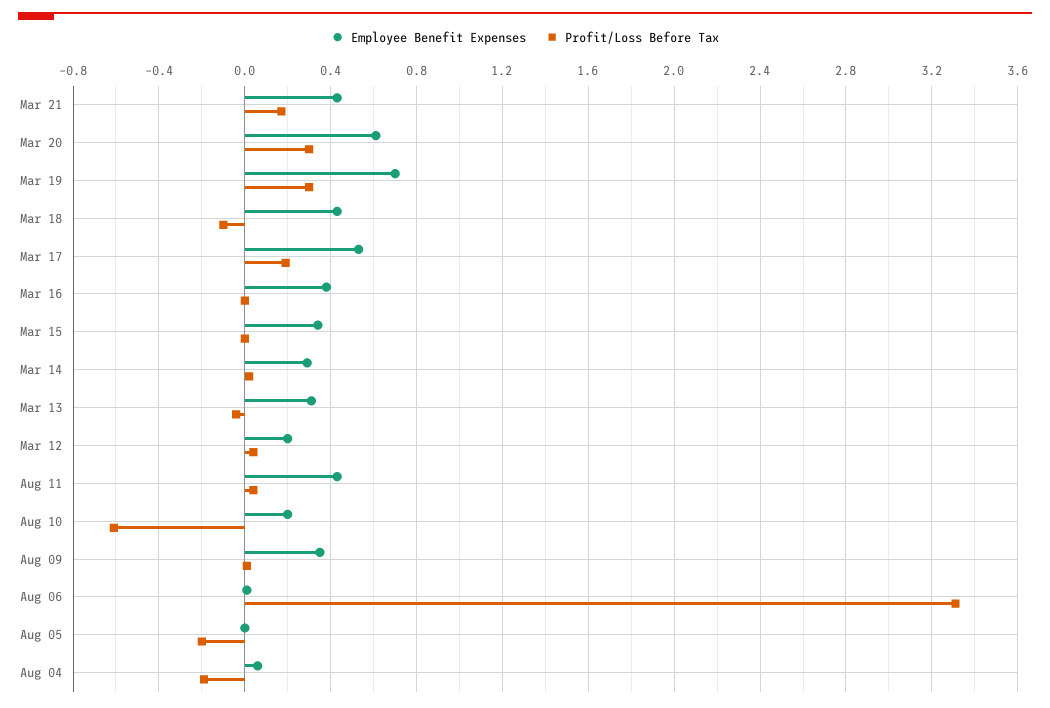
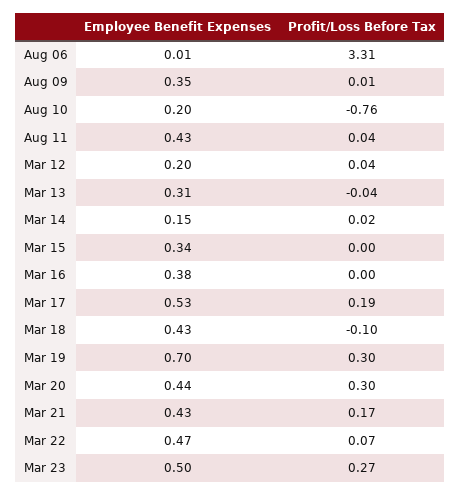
Employee Benefit Expenses, Mar 20: 0.6 -> 0.44
Employee Benefit Expenses, Mar 14: 0.3 -> 0.15
Profit/Loss Before Tax, Aug 10: -0.6 -> -0.76
Employee Benefit Expenses, Aug 05: 0 -> none
Profit/Loss Before Tax, Aug 05: -0.2 -> none
Employee Benefit Expenses, Aug 04: 0.05 -> none
Profit/Loss Before Tax, Aug 04: -0.2 -> none
Employee Benefit Expenses, Mar 22: none -> 0.47
Profit/Loss Before Tax, Mar 22: none -> 0.07
Employee Benefit Expenses, Mar 23: none -> 0.5
Profit/Loss Before Tax, Mar 23: none -> 0.27

